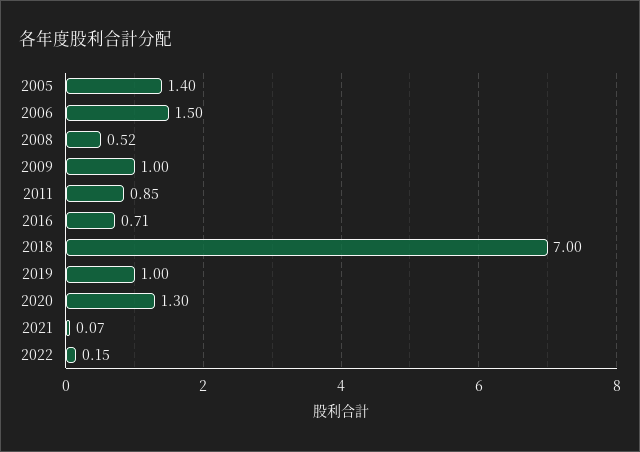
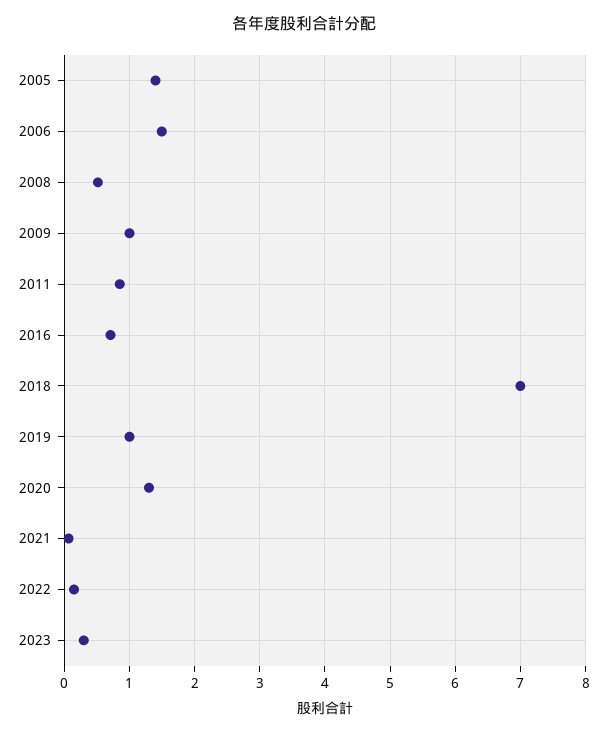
2023: none -> 0.3

